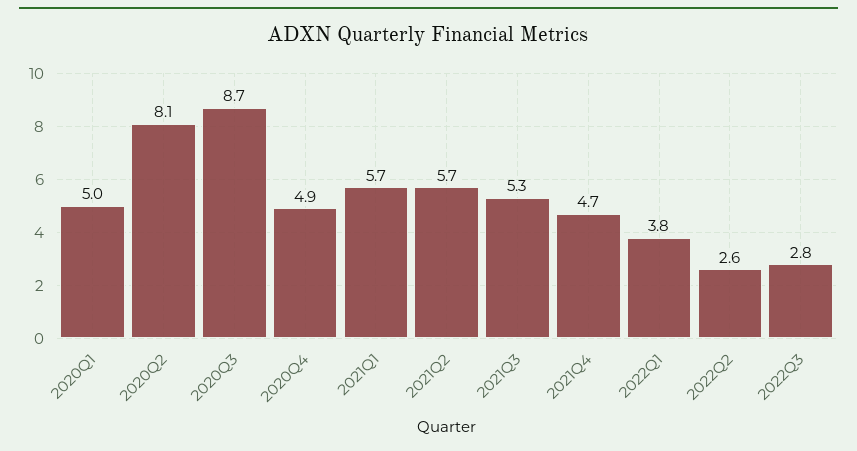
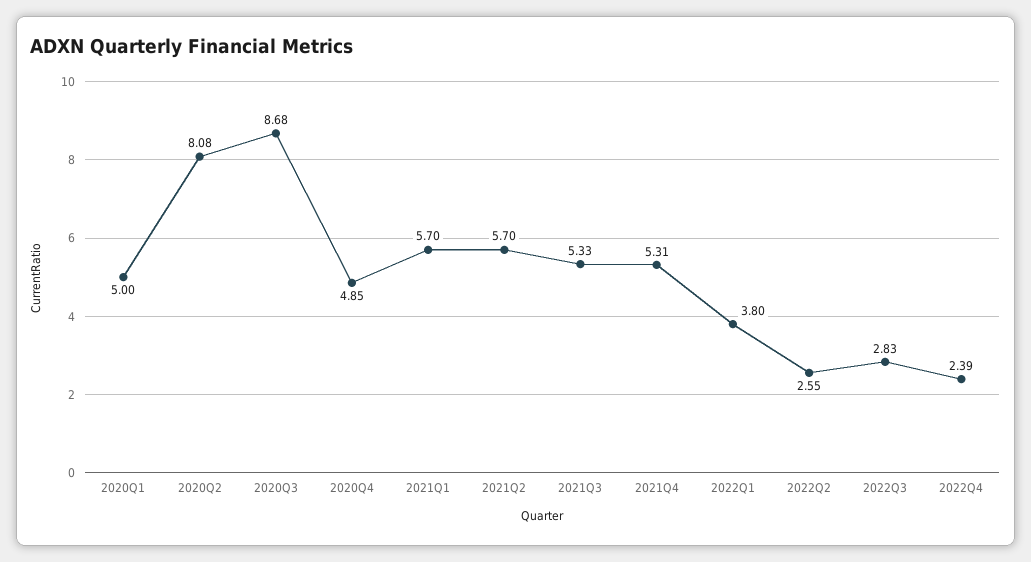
2021Q4: 4.7 -> 5.31
2022Q4: none -> 2.39

